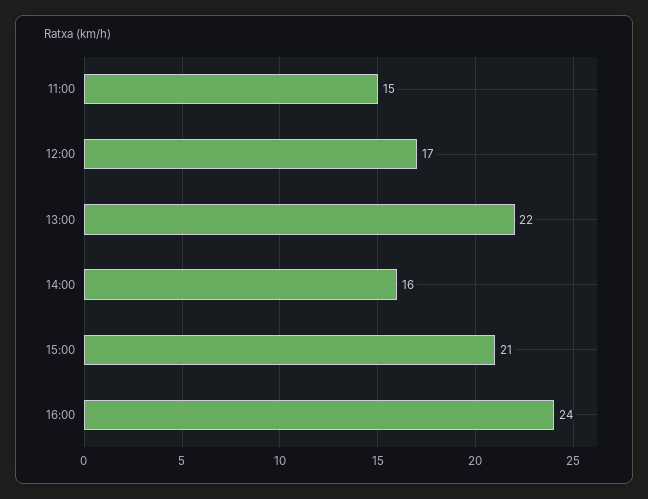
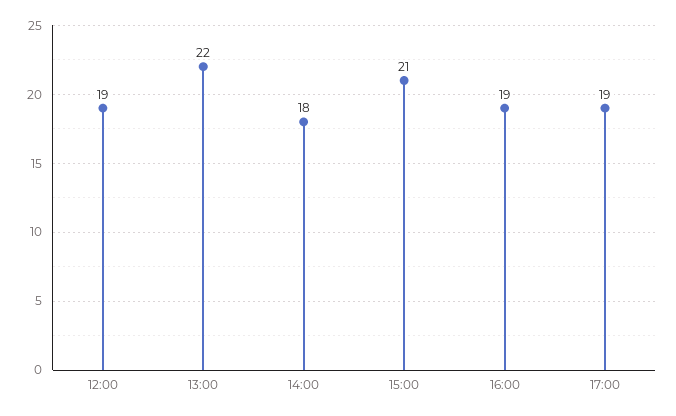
11:00: 15 -> none
12:00: 17 -> 19
14:00: 16 -> 18
16:00: 24 -> 19
17:00: none -> 19

